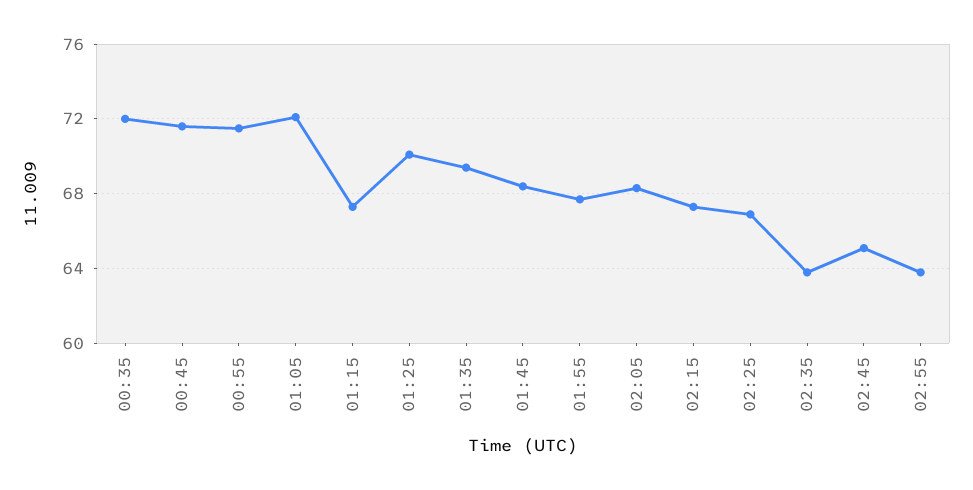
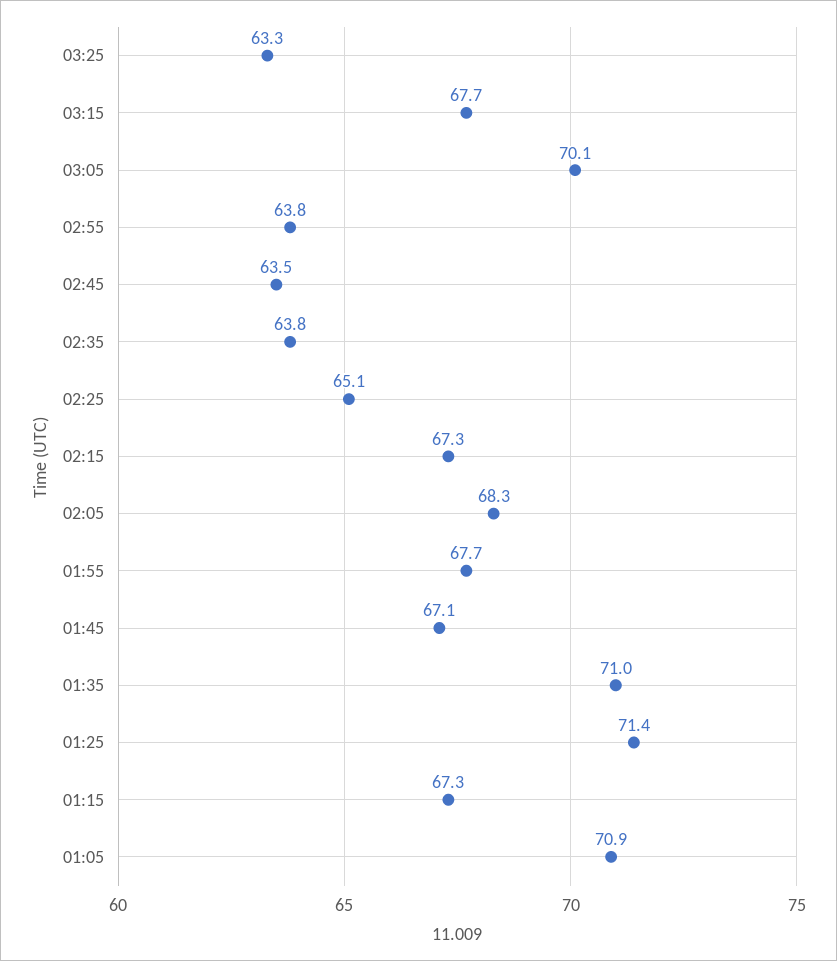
00:35: 72 -> none
00:45: 71.5 -> none
00:55: 71.5 -> none
01:05: 72 -> 70.9
01:25: 70 -> 71.4
01:35: 69.5 -> 71
01:45: 68.5 -> 67.1
02:25: 67 -> 65.1
02:45: 65 -> 63.5
03:25: none -> 63.3
03:15: none -> 67.7
03:05: none -> 70.1

